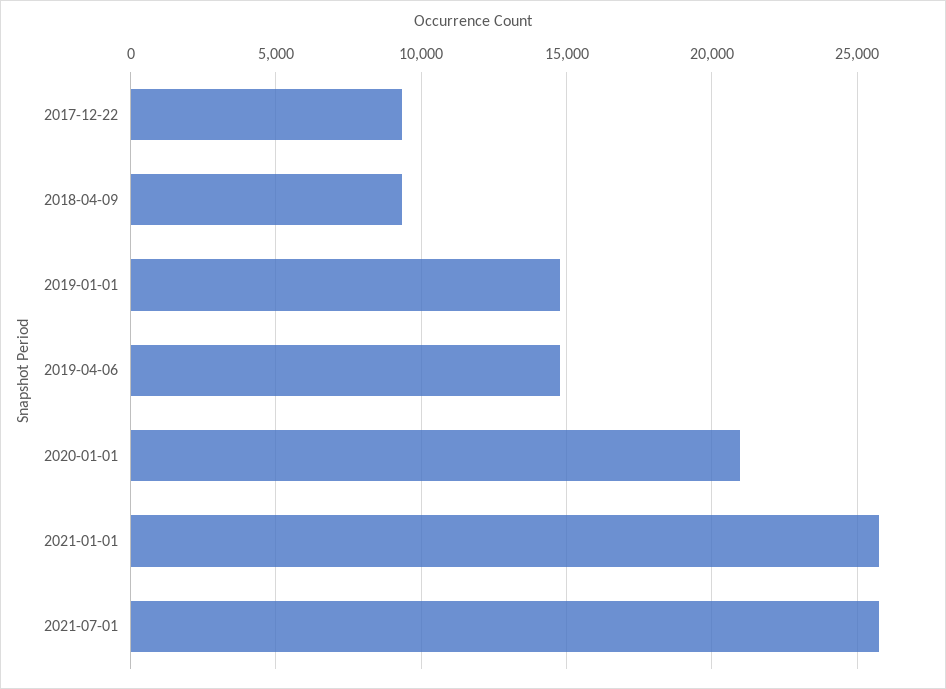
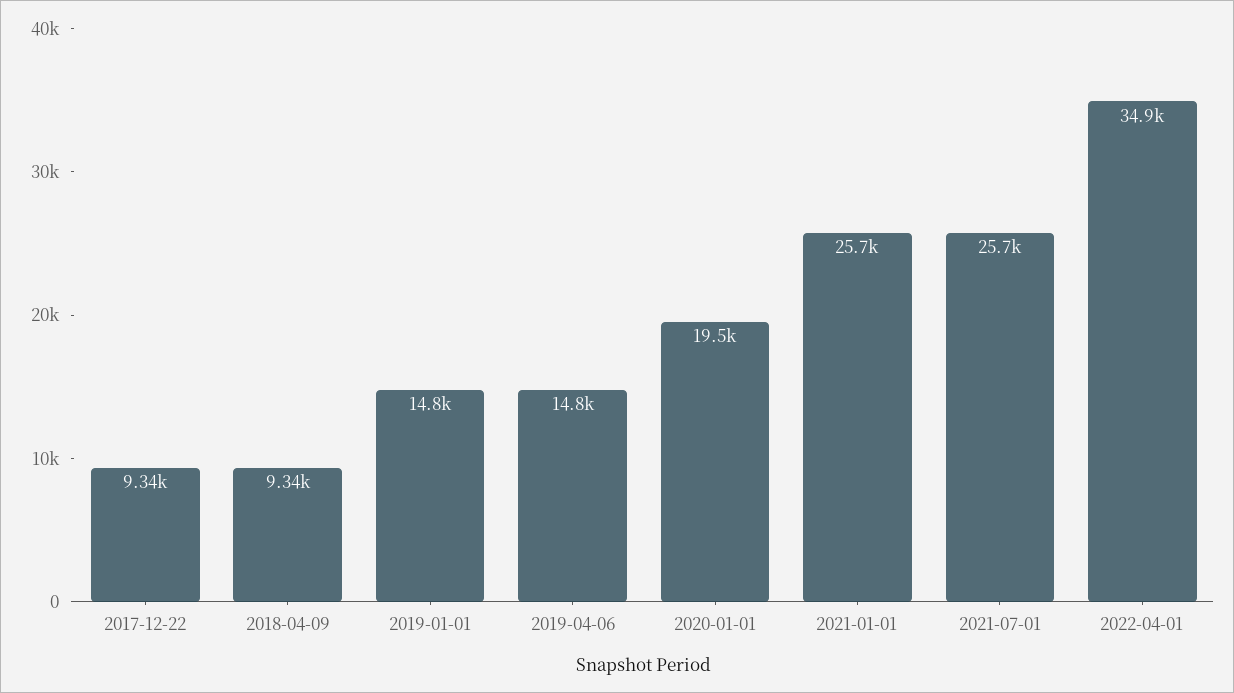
2020-01-01: 21000 -> 19500
2022-04-01: none -> 34900

